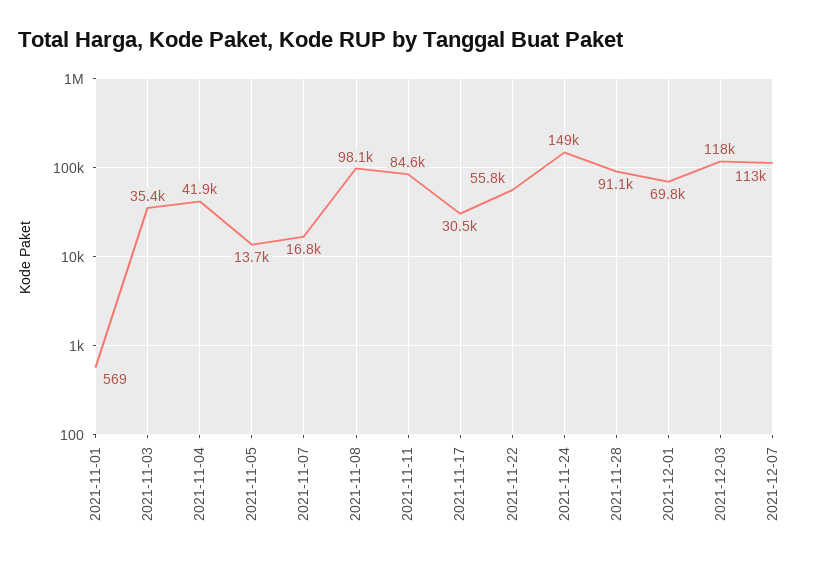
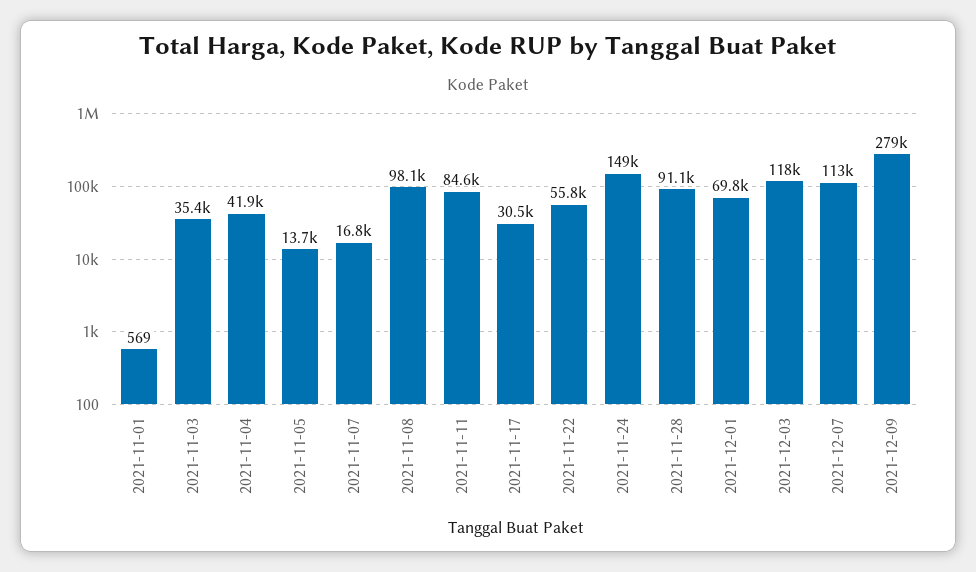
2021-12-09: none -> 279000

